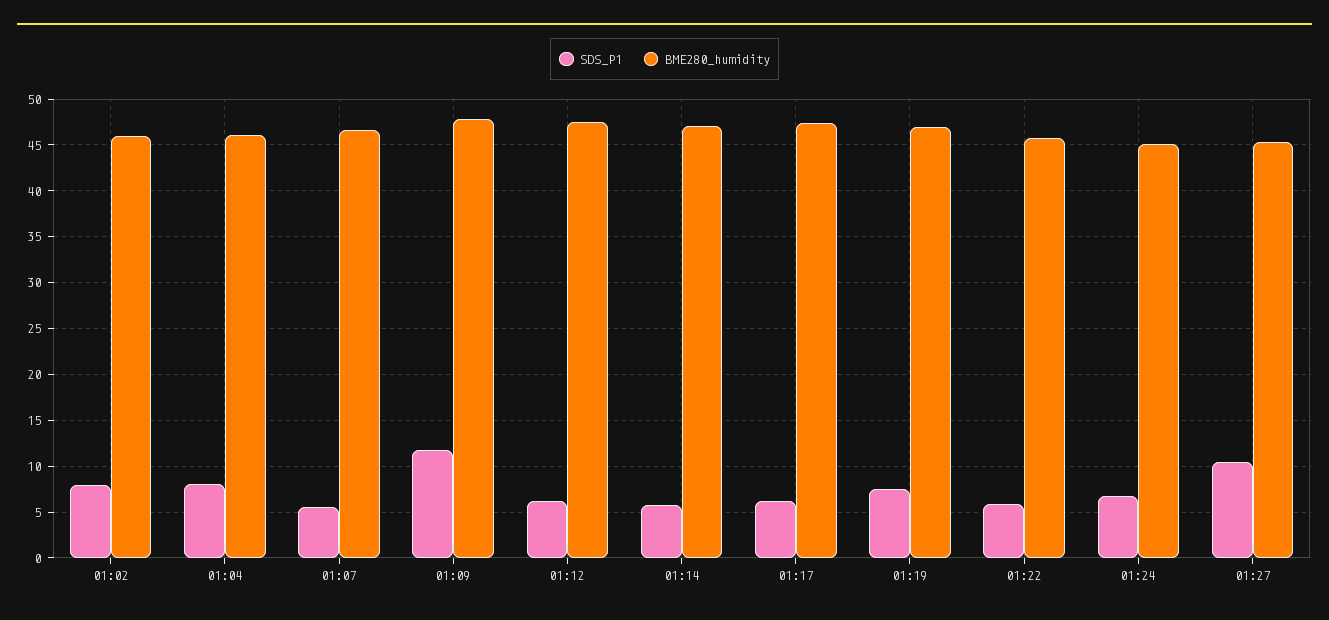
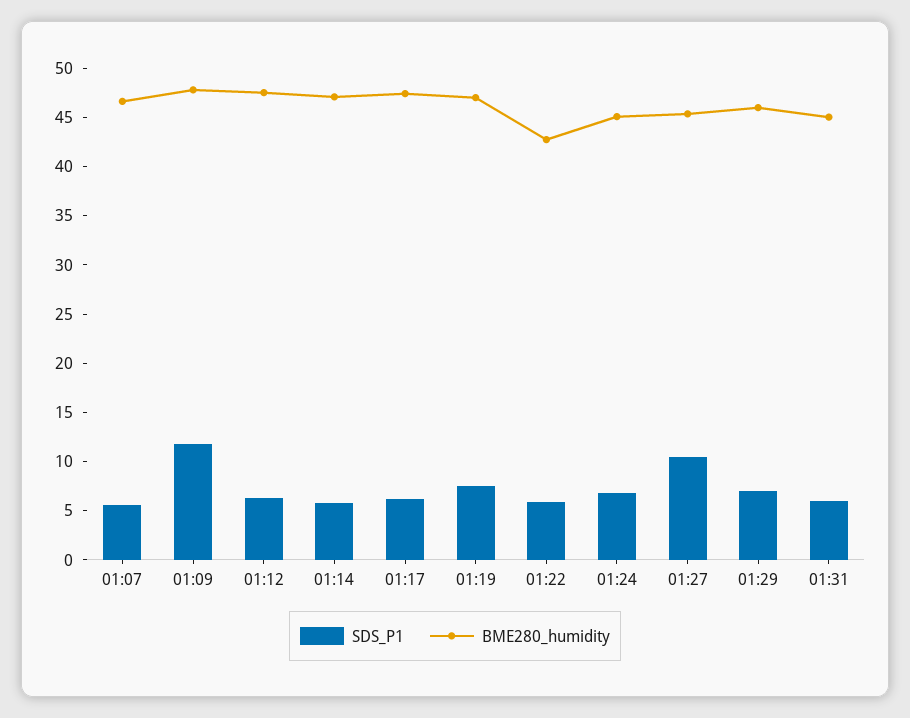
SDS_P1, 01:02: 8 -> none
BME280_humidity, 01:02: 46 -> none
SDS_P1, 01:04: 8 -> none
BME280_humidity, 01:04: 46 -> none
BME280_humidity, 01:22: 46 -> 43
SDS_P1, 01:29: none -> 7
BME280_humidity, 01:29: none -> 46
SDS_P1, 01:31: none -> 6
BME280_humidity, 01:31: none -> 45

